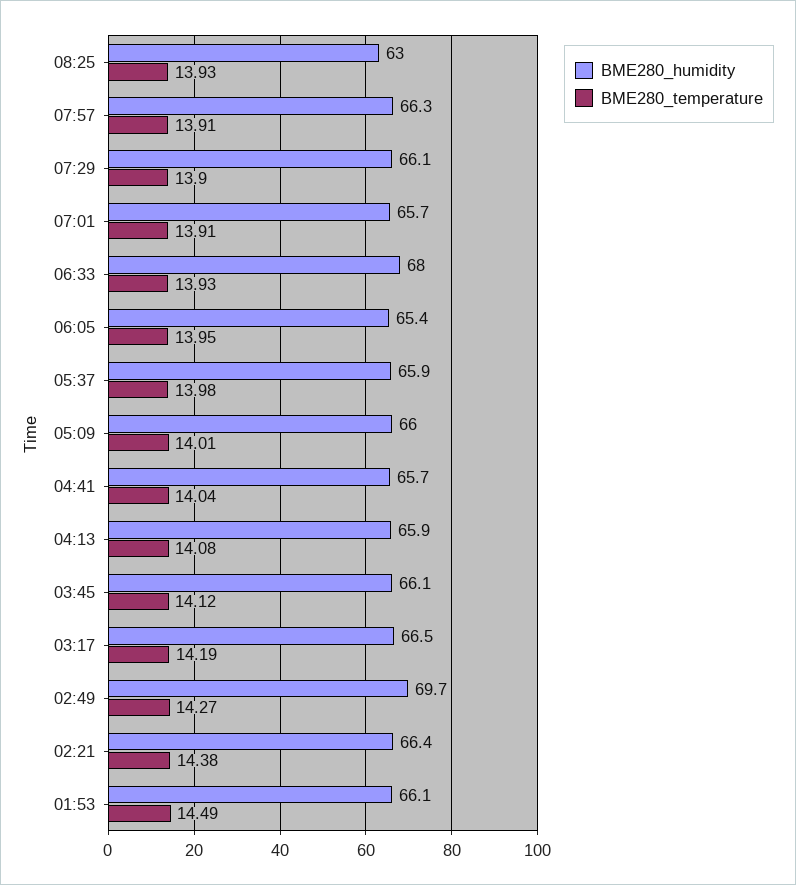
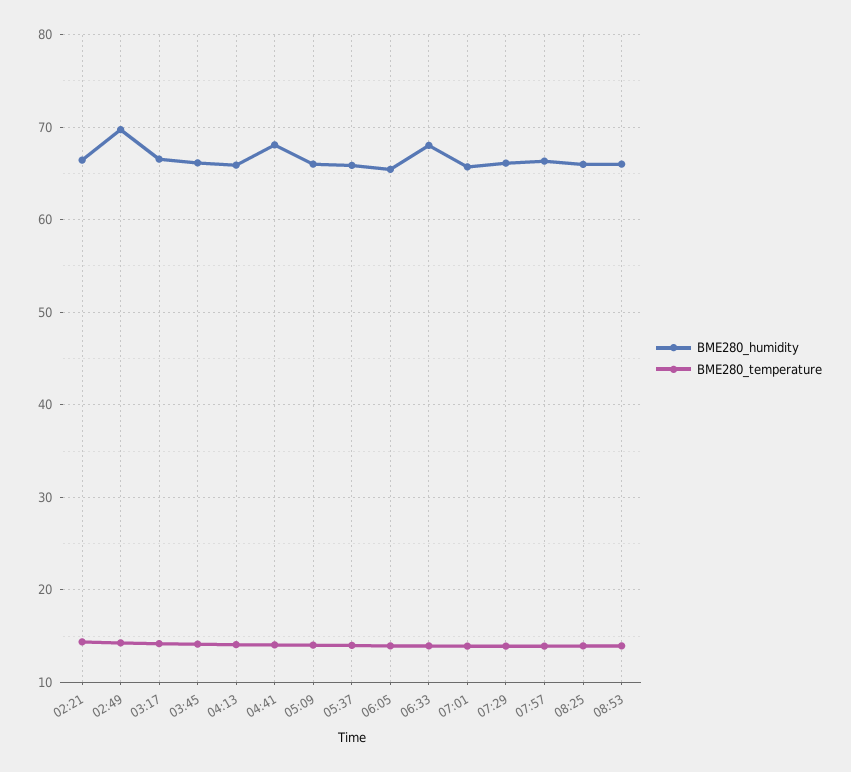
BME280_humidity, 08:25: 63 -> 66
BME280_humidity, 04:41: 65.7 -> 68
BME280_humidity, 01:53: 66.1 -> none
BME280_temperature, 01:53: 14.49 -> none
BME280_humidity, 08:53: none -> 66
BME280_temperature, 08:53: none -> 14

